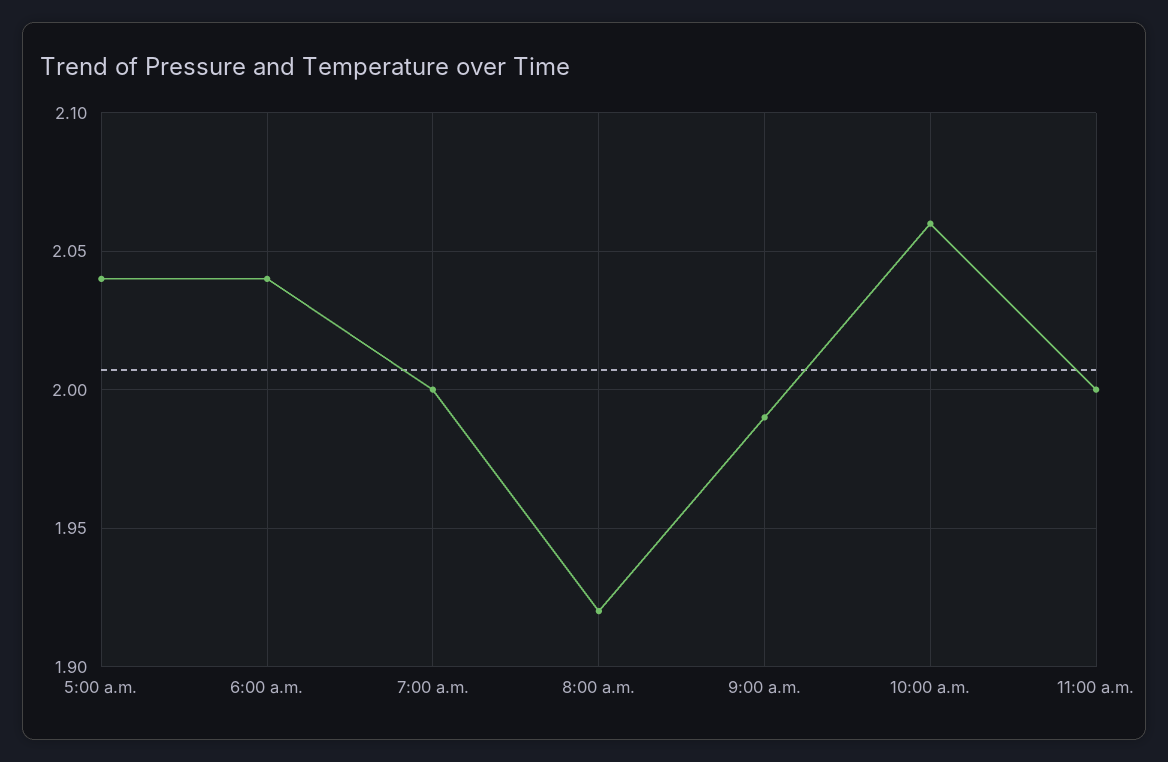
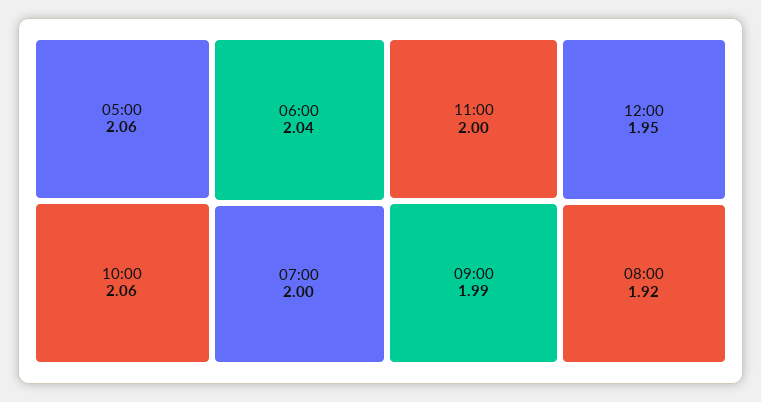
5:00 a.m.: 2.04 -> 2.06
12:00: none -> 1.95

